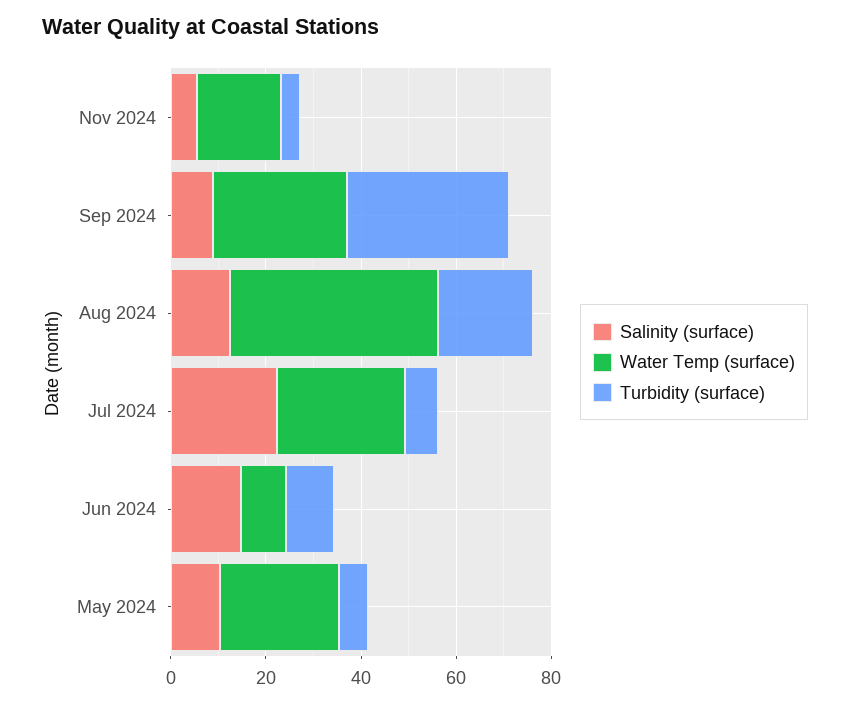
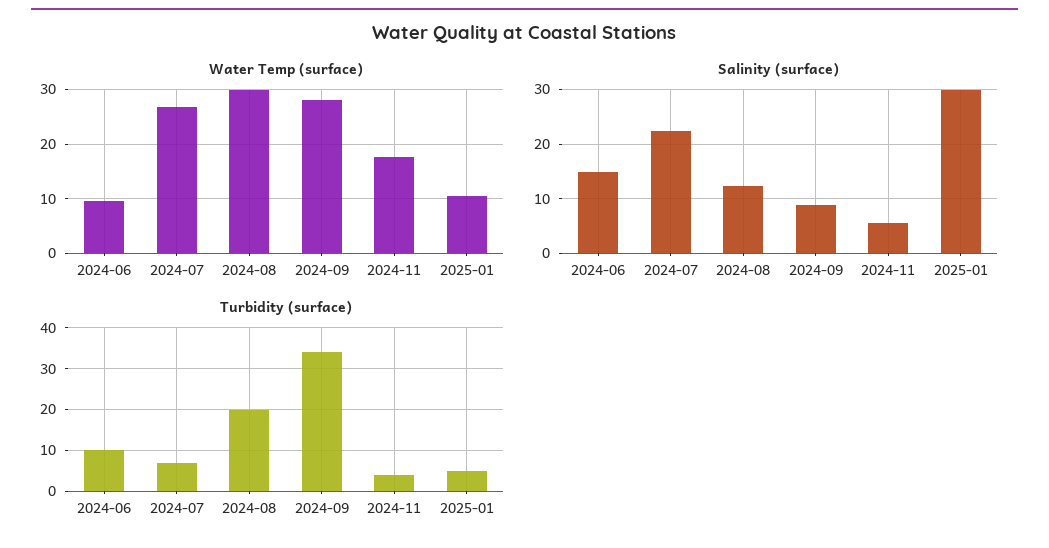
Water Temp (surface), Aug 2024: 45 -> 30
Salinity (surface), May 2024: 10 -> none
Water Temp (surface), May 2024: 25 -> none
Turbidity (surface), May 2024: 5 -> none
Water Temp (surface), 2025-01: none -> 10
Salinity (surface), 2025-01: none -> 30
Turbidity (surface), 2025-01: none -> 5

